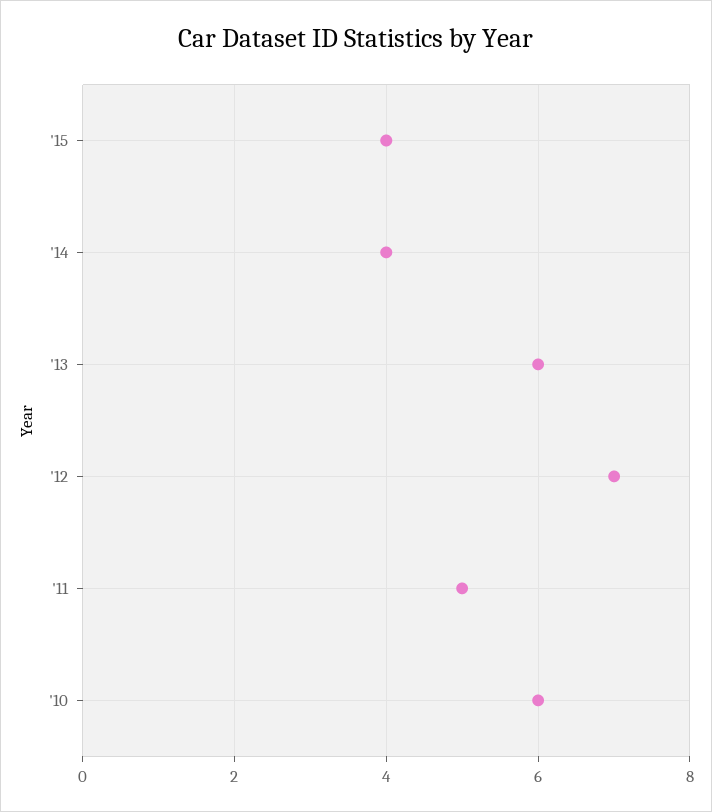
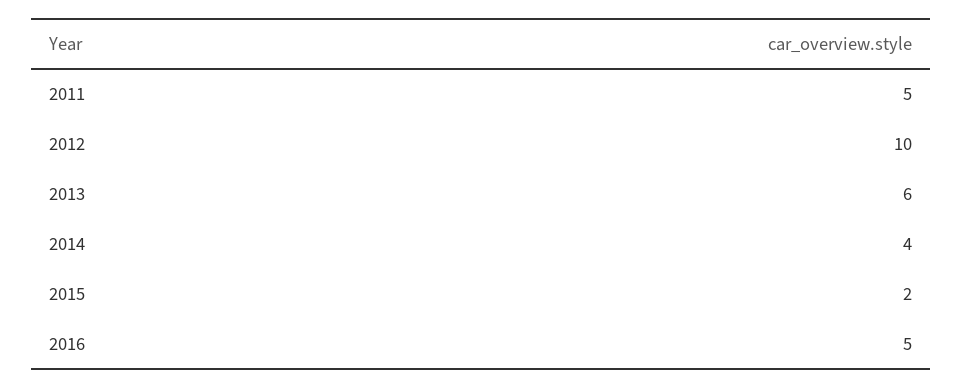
'15: 4 -> 2
'12: 7 -> 10
'10: 6 -> none
2016: none -> 5

